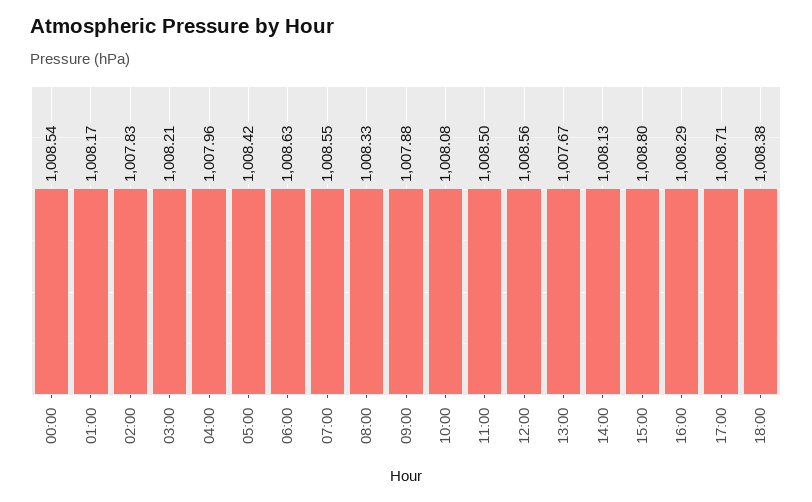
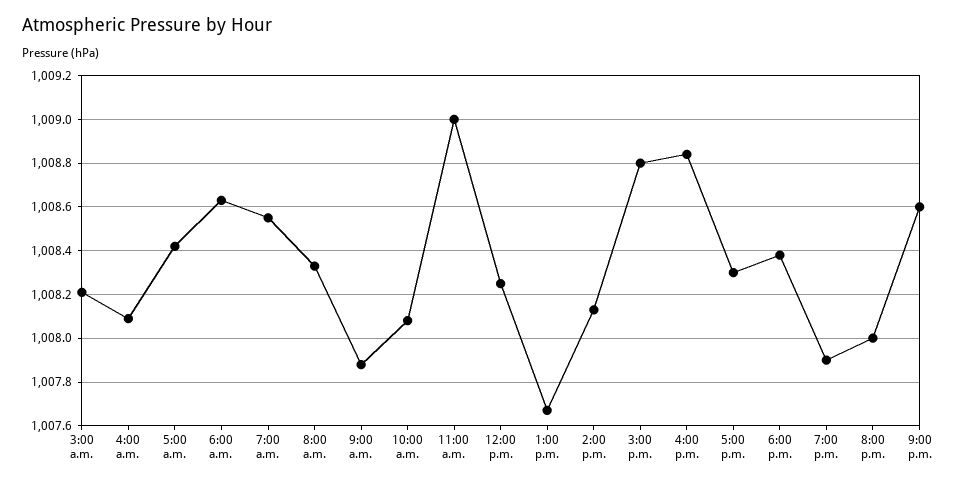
00:00: 1008.54 -> none
01:00: 1008.17 -> none
02:00: 1007.83 -> none
04:00: 1007.96 -> 1008.1
11:00: 1008.5 -> 1009
12:00: 1008.56 -> 1008.25
16:00: 1008.29 -> 1008.85
17:00: 1008.71 -> 1008.3
7:00 p.m.: none -> 1007.9
8:00 p.m.: none -> 1008
9:00 p.m.: none -> 1008.6

